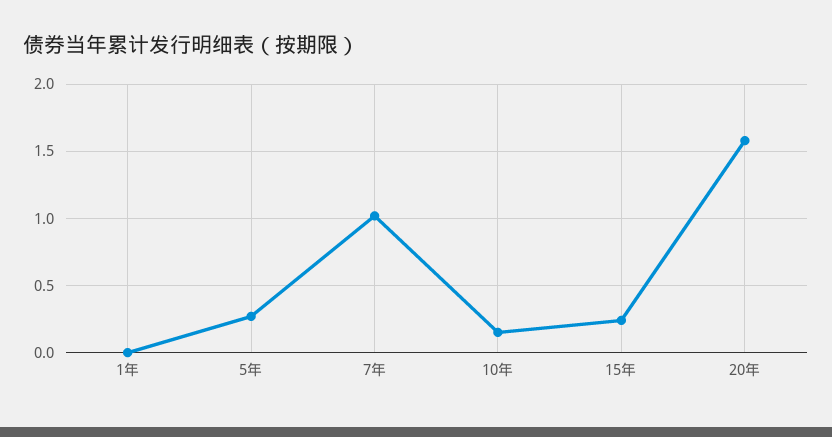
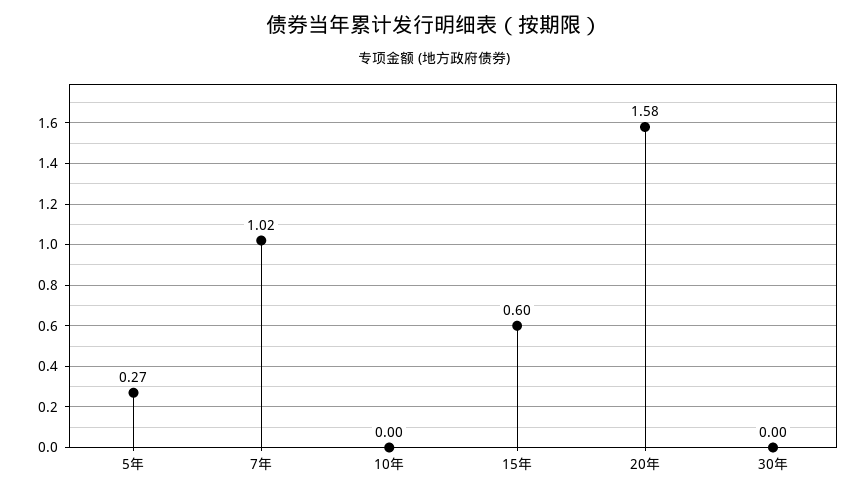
1年: 0 -> none
10年: 0.15 -> 0
15年: 0.25 -> 0.6
30年: none -> 0

